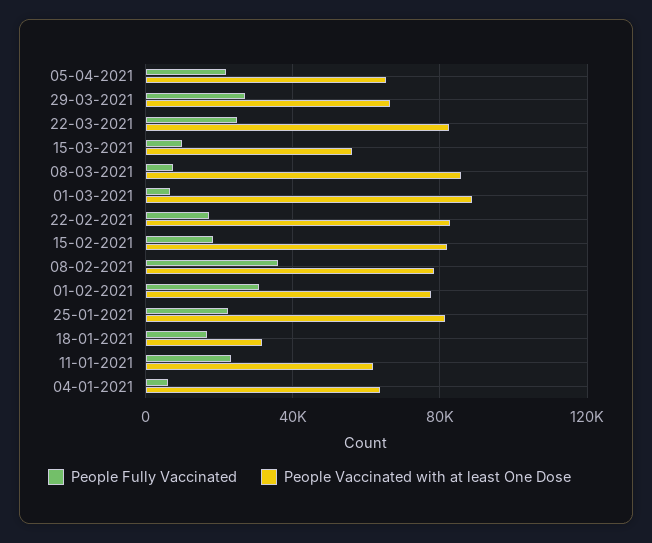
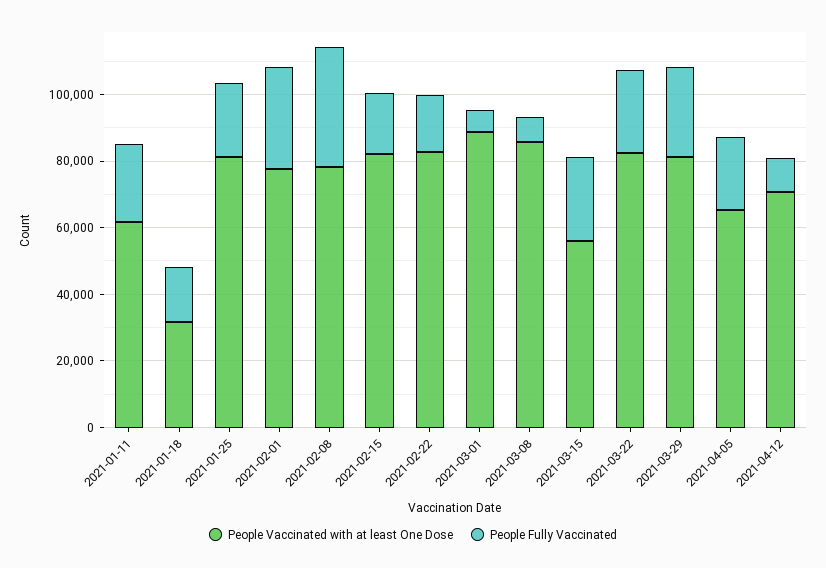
People Vaccinated with at least One Dose, 29-03-2021: 65000 -> 80000
People Fully Vaccinated, 15-03-2021: 10000 -> 25000
People Fully Vaccinated, 04-01-2021: 5000 -> none
People Vaccinated with at least One Dose, 04-01-2021: 65000 -> none
People Vaccinated with at least One Dose, 2021-04-12: none -> 70000
People Fully Vaccinated, 2021-04-12: none -> 10000

